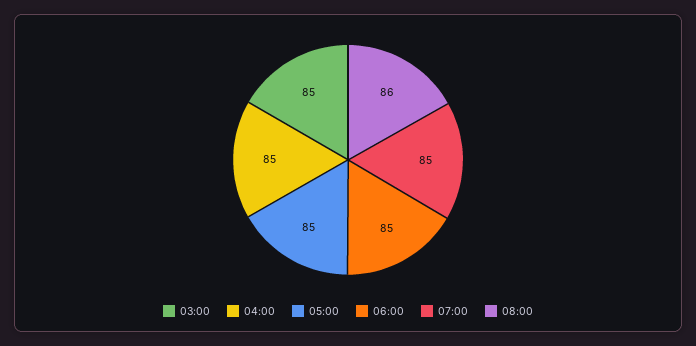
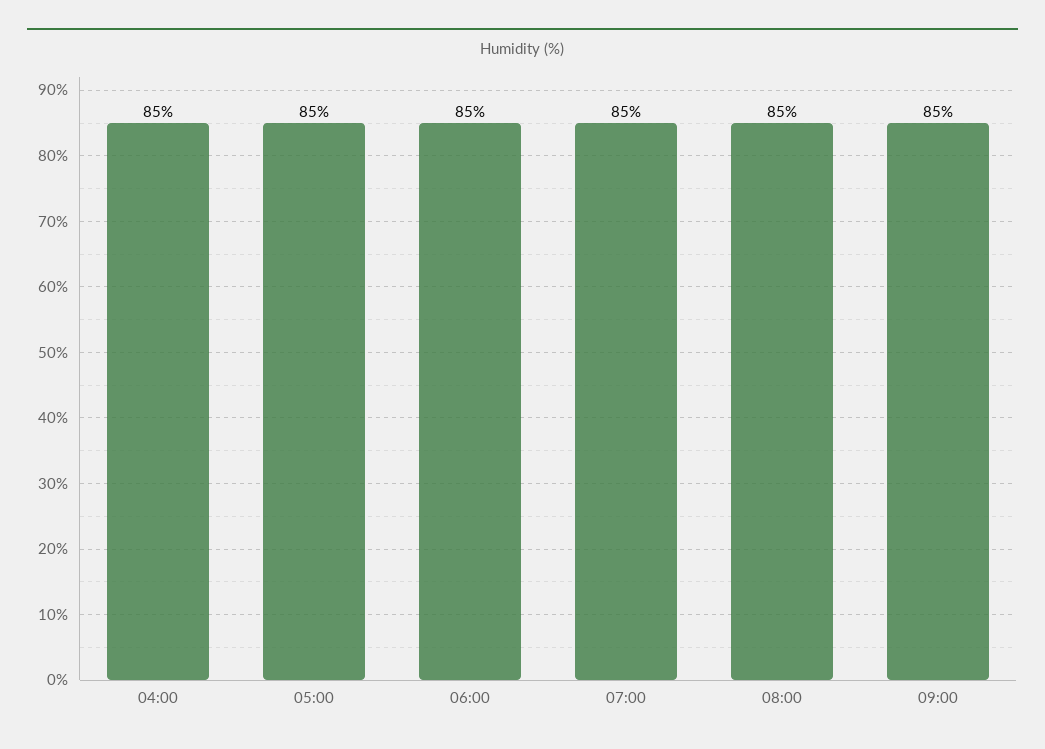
03:00: 85 -> none
08:00: 86 -> 85
09:00: none -> 85

